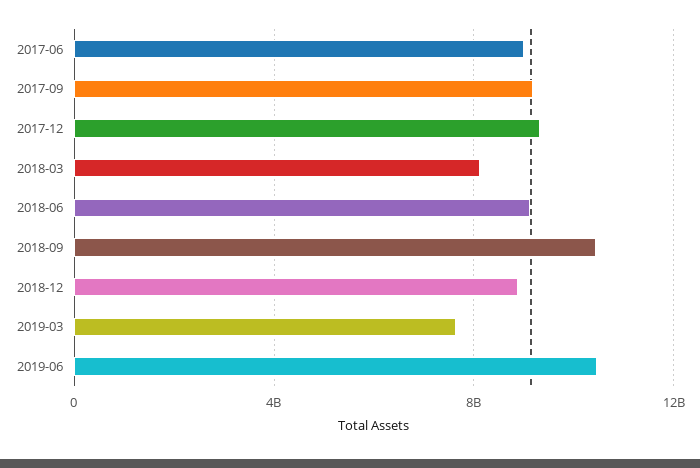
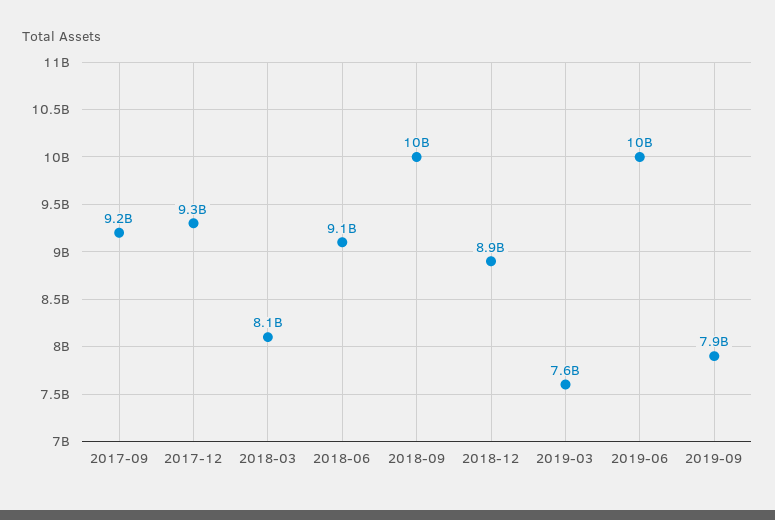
2017-06: 9000000000 -> none
2019-09: none -> 7900000000

